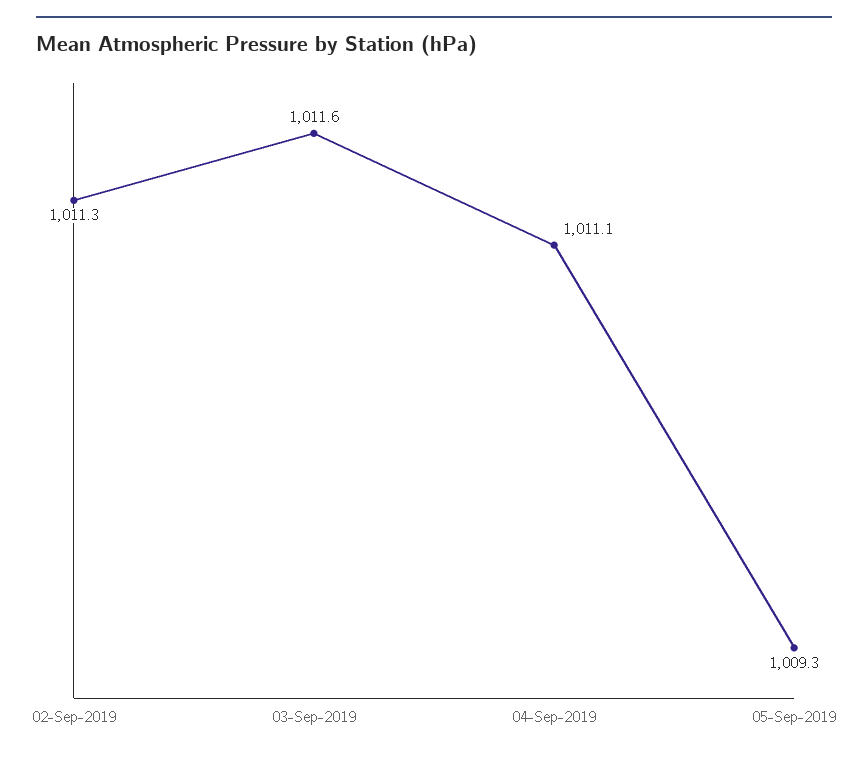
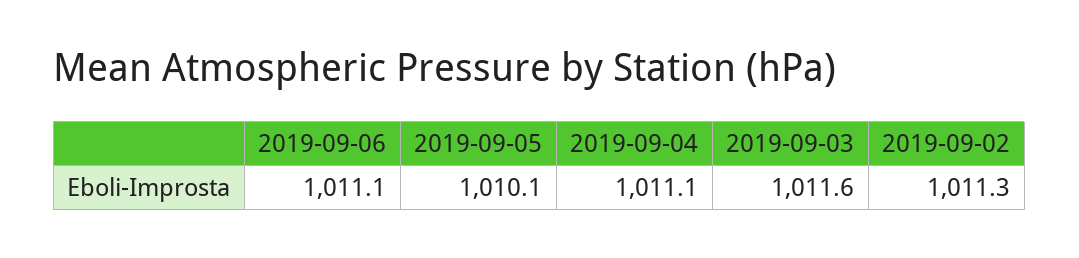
05-Sep-2019: 1009.3 -> 1010.1
2019-09-06: none -> 1011.1

